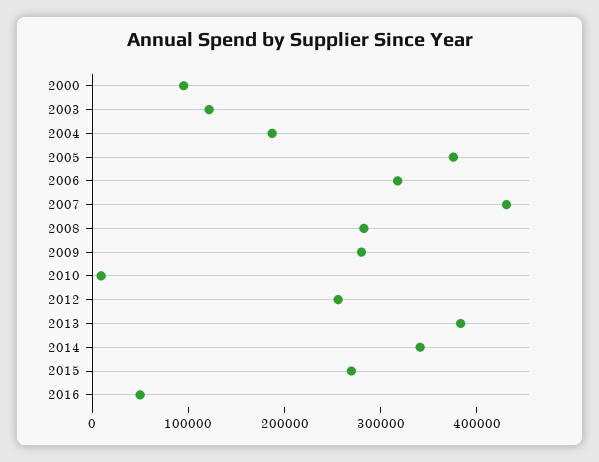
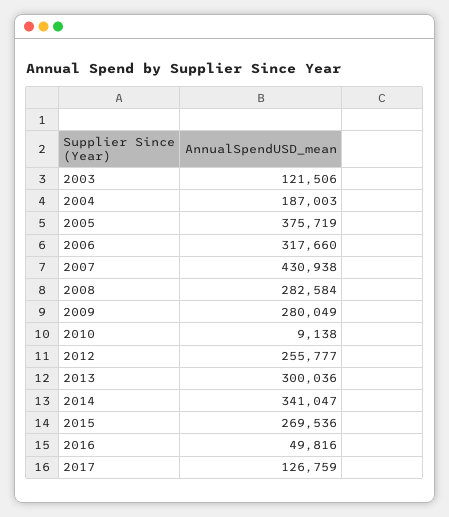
2000: 100000 -> none
2013: 380000 -> 300036
2017: none -> 126759

